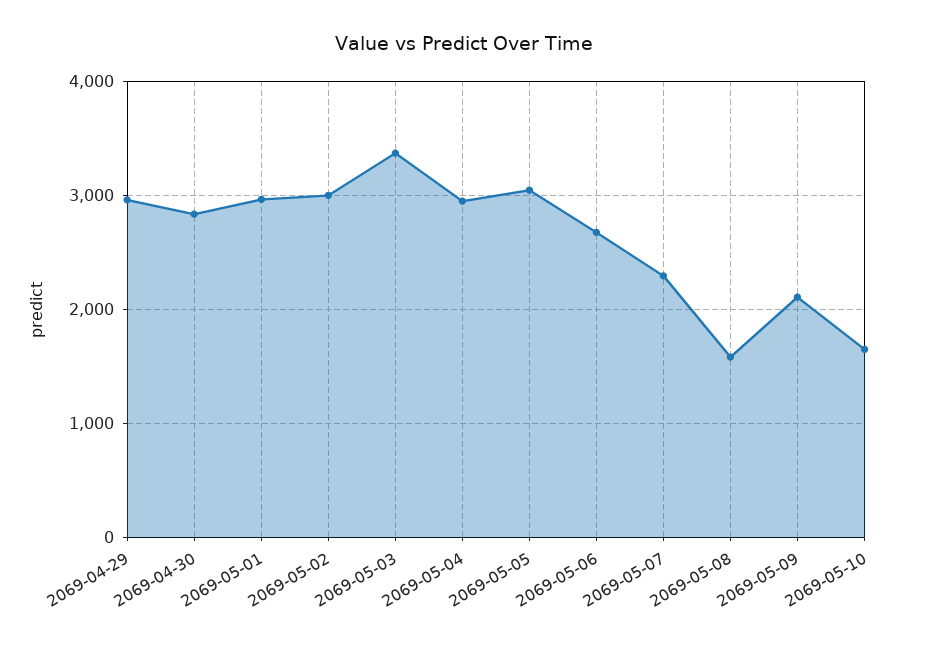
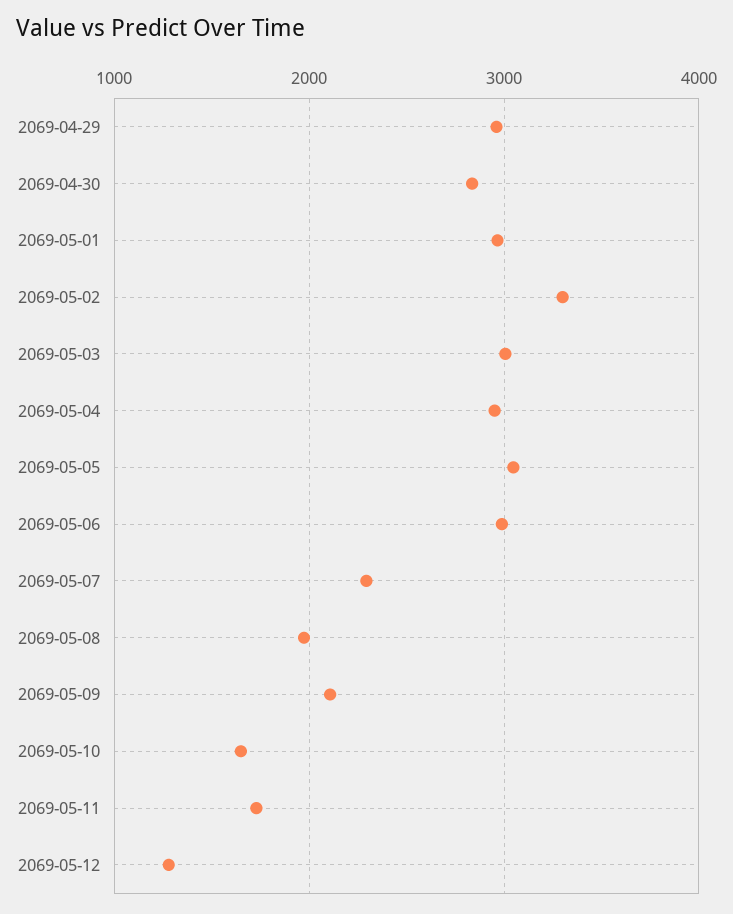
2069-05-02: 3000 -> 3300
2069-05-03: 3400 -> 3000
2069-05-06: 2700 -> 3000
2069-05-08: 1600 -> 2000
2069-05-11: none -> 1700
2069-05-12: none -> 1300

